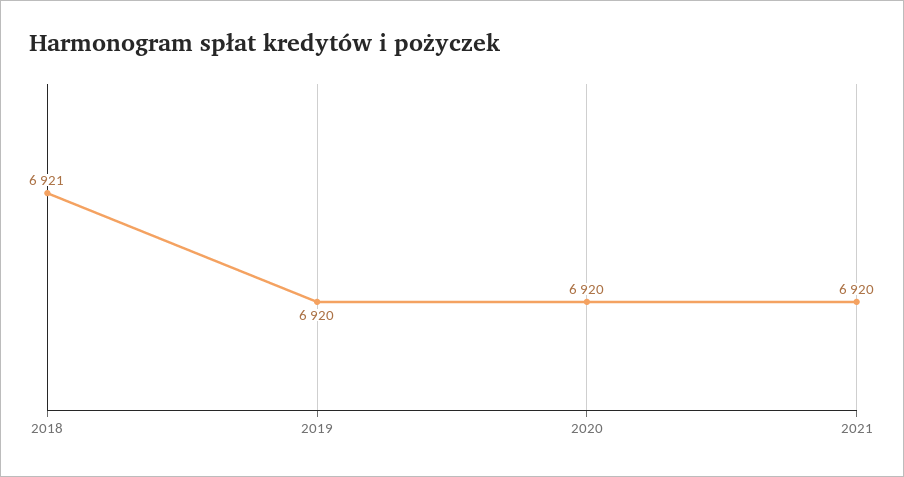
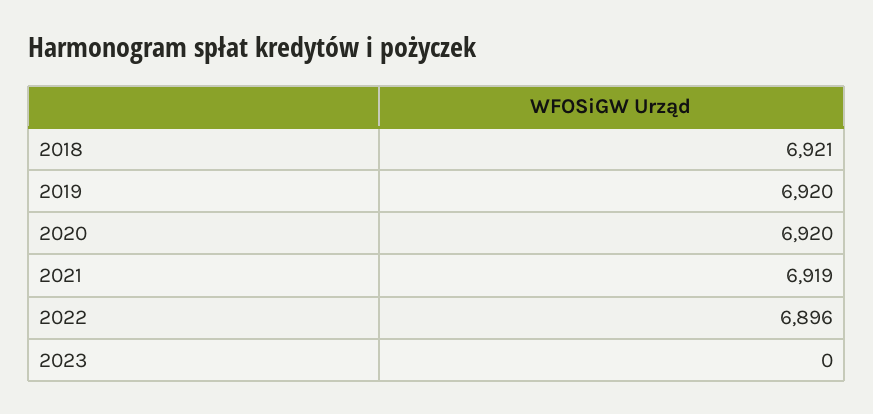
2021: 6920 -> 6919
2022: none -> 6896
2023: none -> 0

